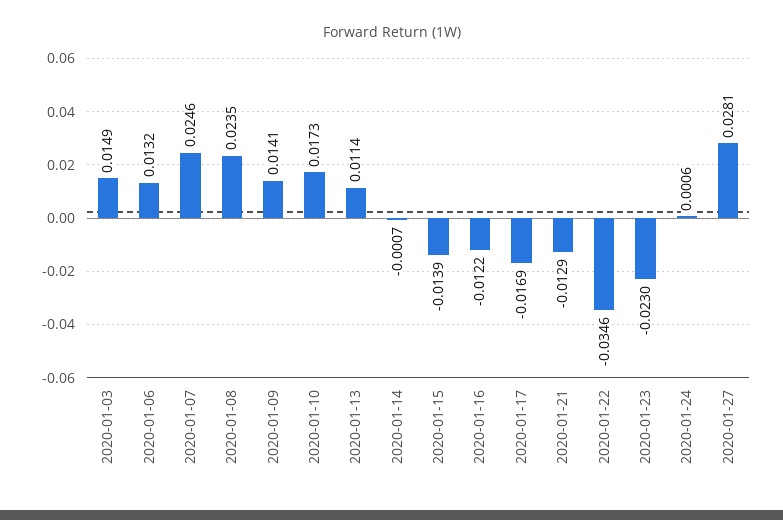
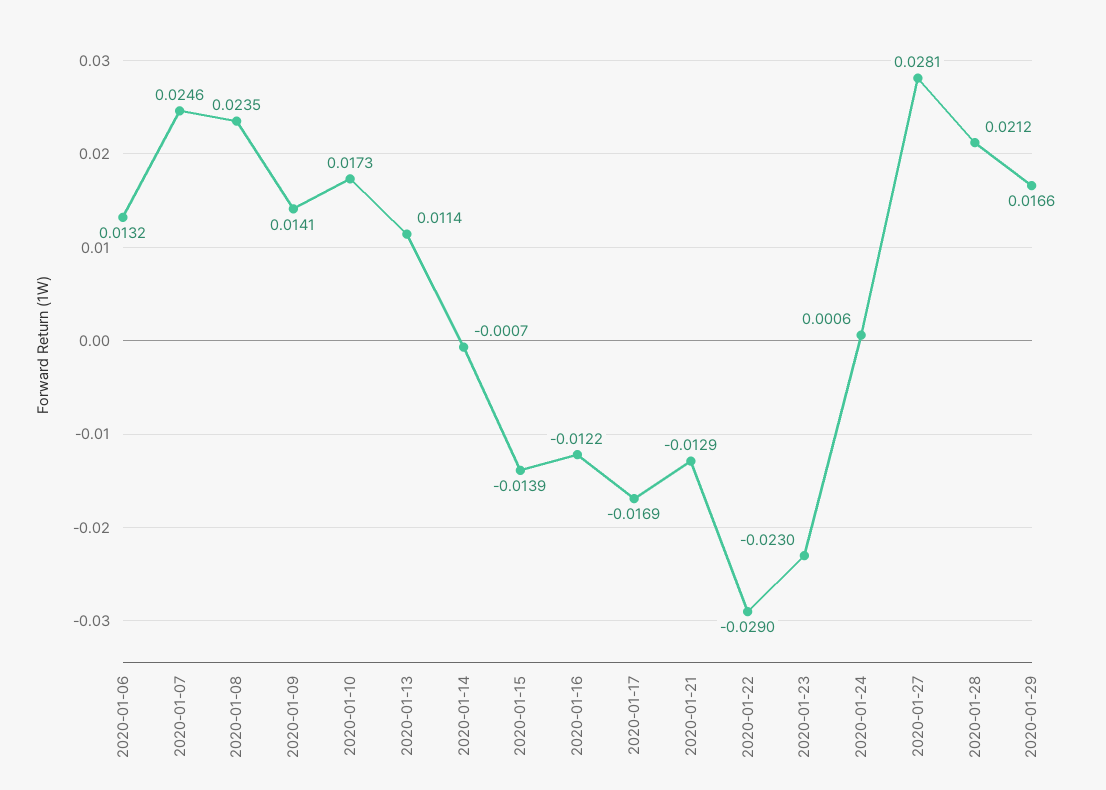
2020-01-03: 0.0149 -> none
2020-01-22: -0.0346 -> -0.029
2020-01-28: none -> 0.0212
2020-01-29: none -> 0.0166

